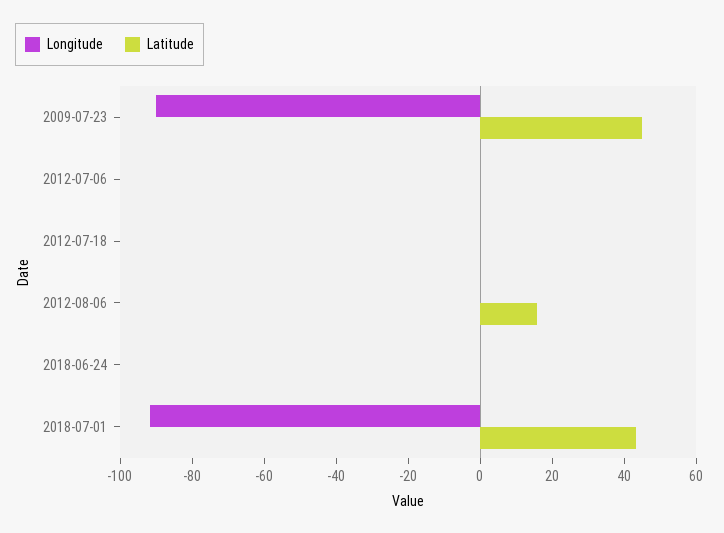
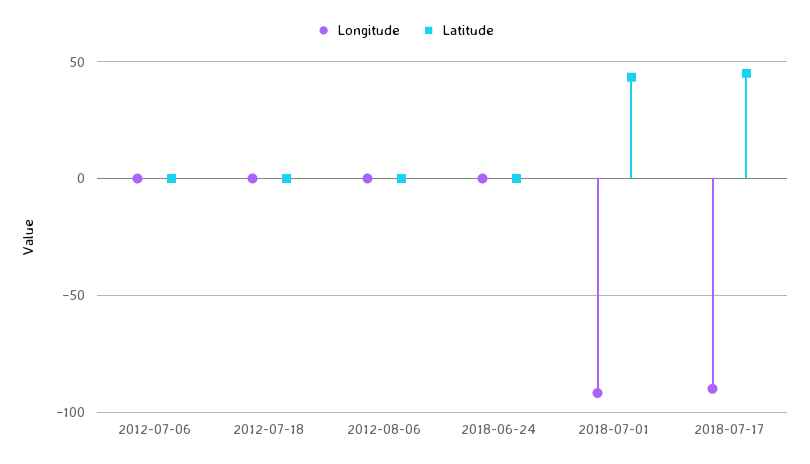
Longitude, 2009-07-23: -90 -> none
Latitude, 2009-07-23: 45 -> none
Latitude, 2012-08-06: 15 -> 0
Longitude, 2018-07-17: none -> -90
Latitude, 2018-07-17: none -> 45

